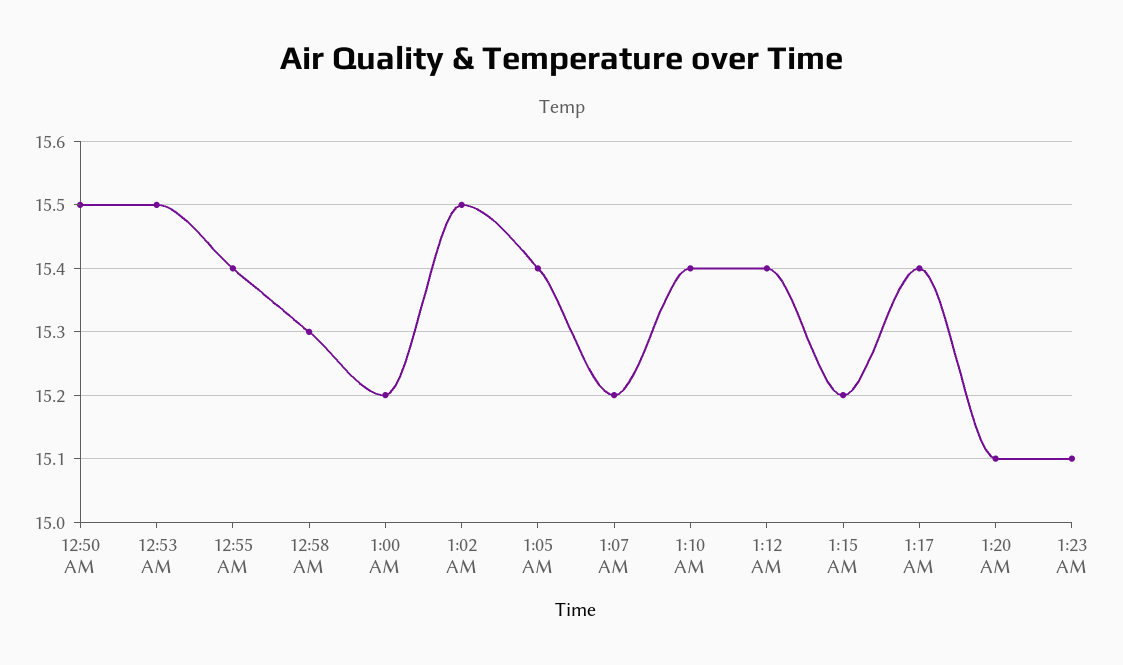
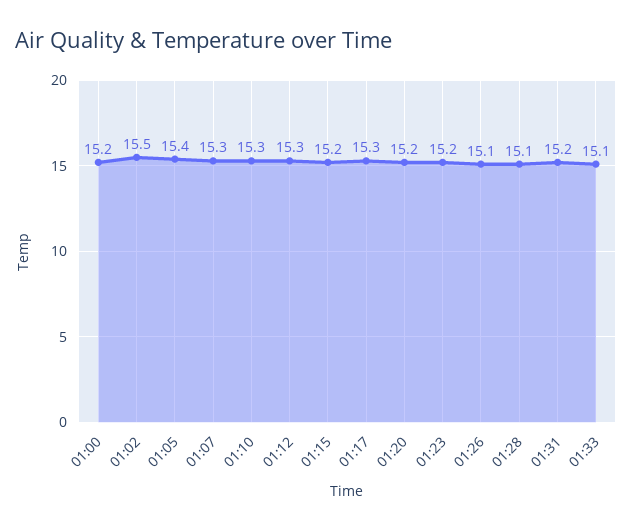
12:50 AM: 15.5 -> none
12:53 AM: 15.5 -> none
12:55 AM: 15.4 -> none
12:58 AM: 15.3 -> none
1:07 AM: 15.2 -> 15.3
1:10 AM: 15.4 -> 15.3
1:12 AM: 15.4 -> 15.3
1:17 AM: 15.4 -> 15.3
1:20 AM: 15.1 -> 15.2
1:23 AM: 15.1 -> 15.2
01:26: none -> 15.1
01:28: none -> 15.1
01:31: none -> 15.2
01:33: none -> 15.1

